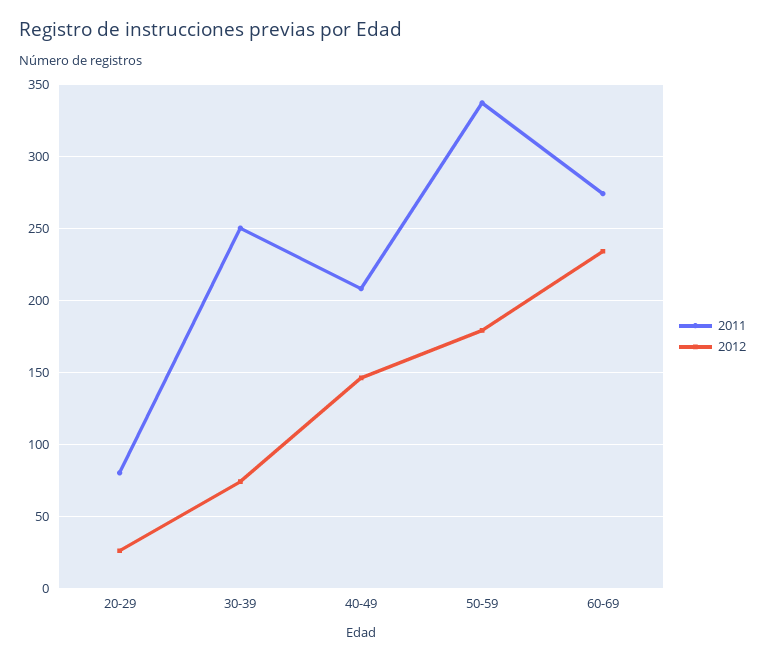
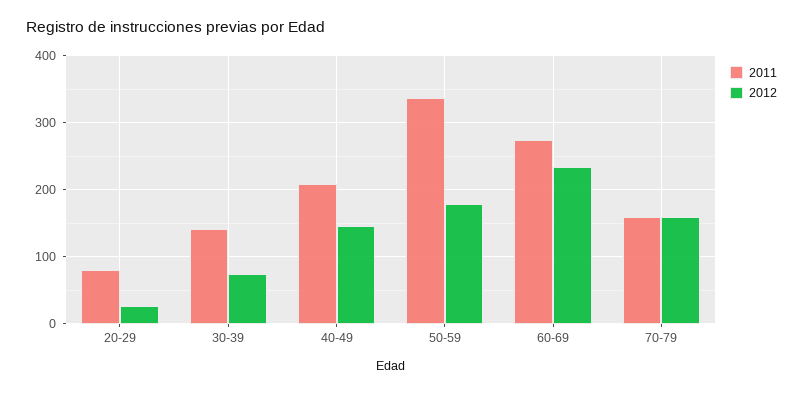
2011, 30-39: 250 -> 140
2011, 70-79: none -> 160
2012, 70-79: none -> 160

